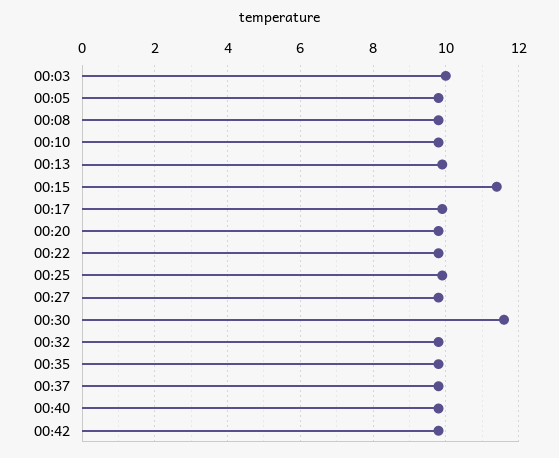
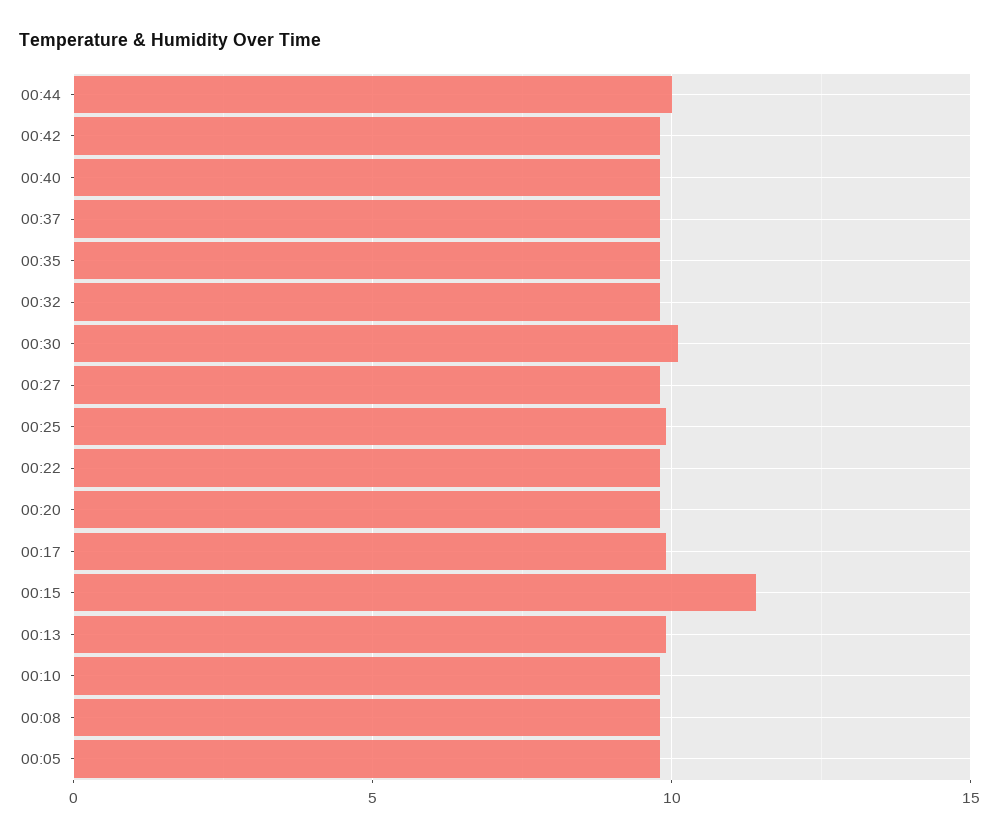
00:03: 10 -> none
00:30: 11.5 -> 10
00:44: none -> 10

